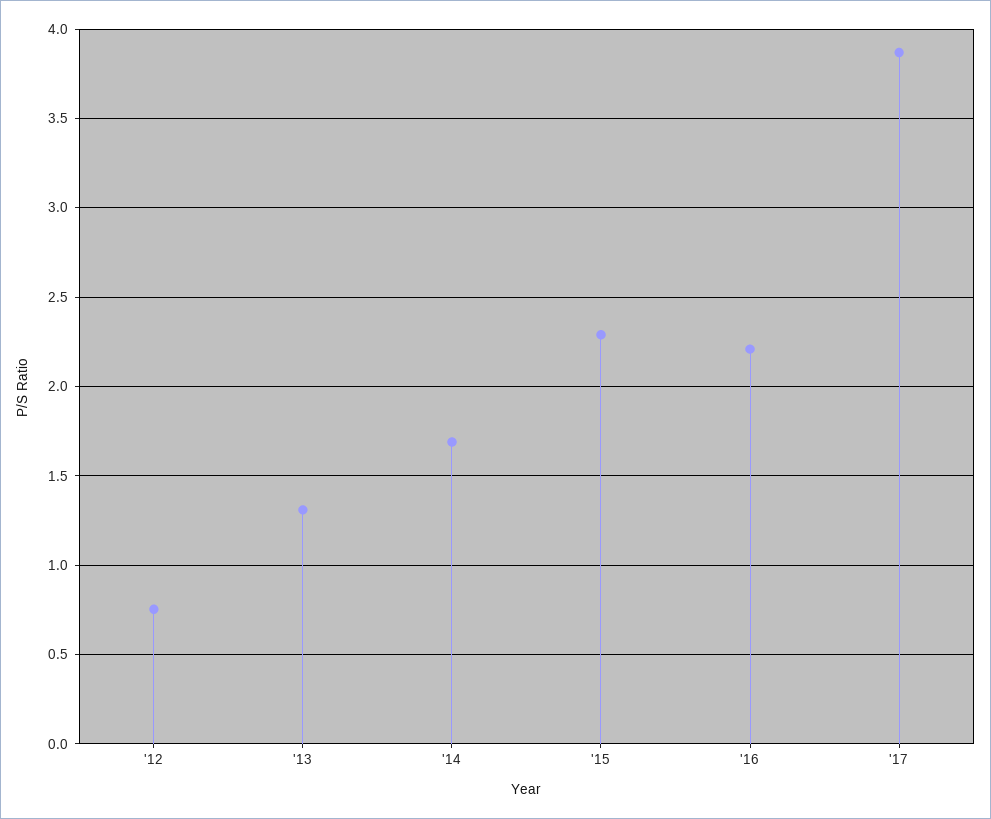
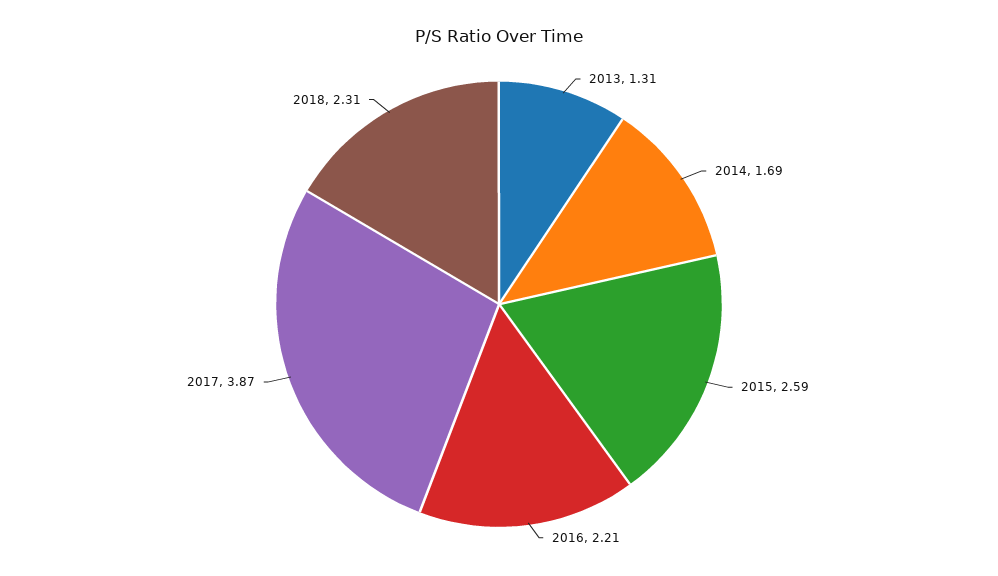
'12: 0.75 -> none
'15: 2.3 -> 2.59
2018: none -> 2.31

